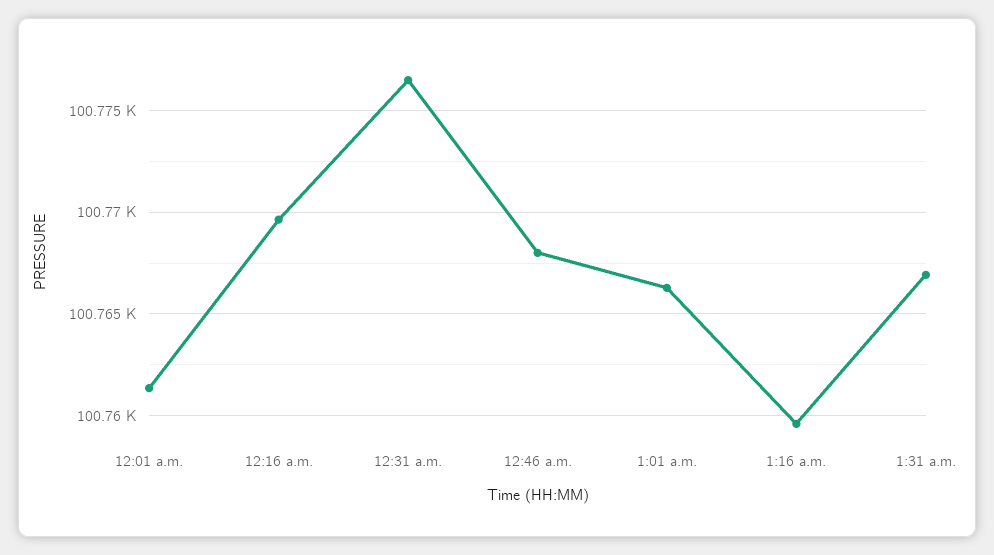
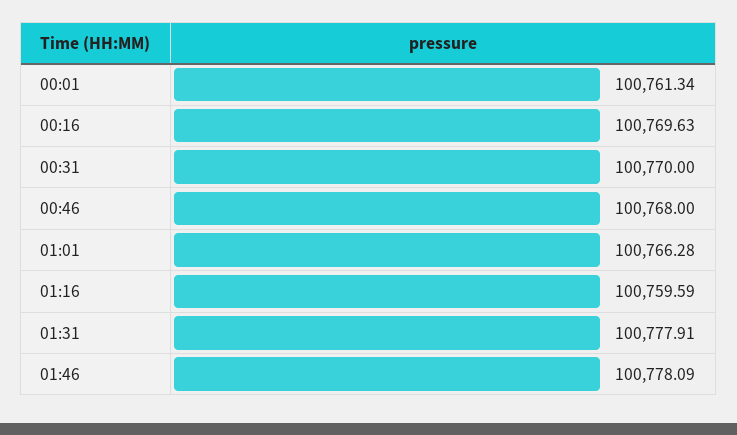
12:31 a.m.: 100776.5 -> 100770
1:31 a.m.: 100767 -> 100777.91
01:46: none -> 100778.09

